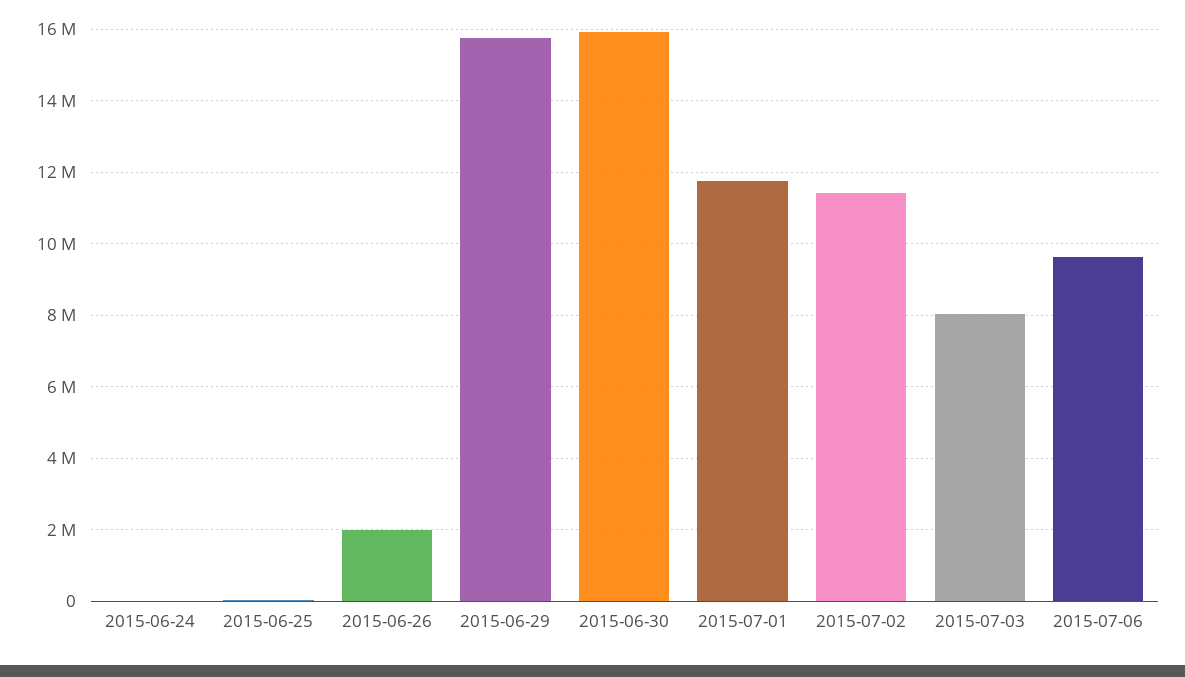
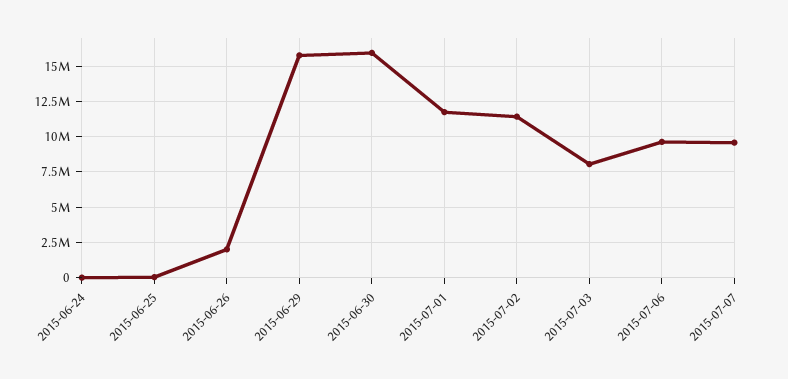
2015-07-07: none -> 9500000

